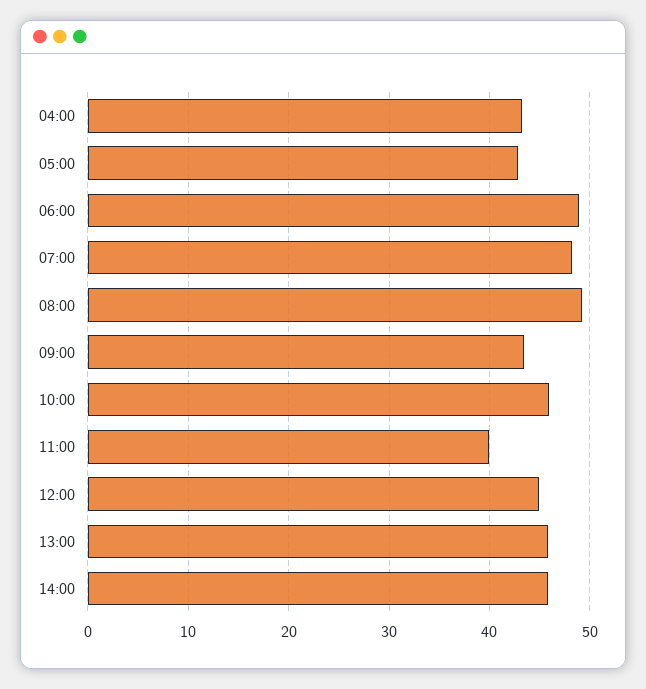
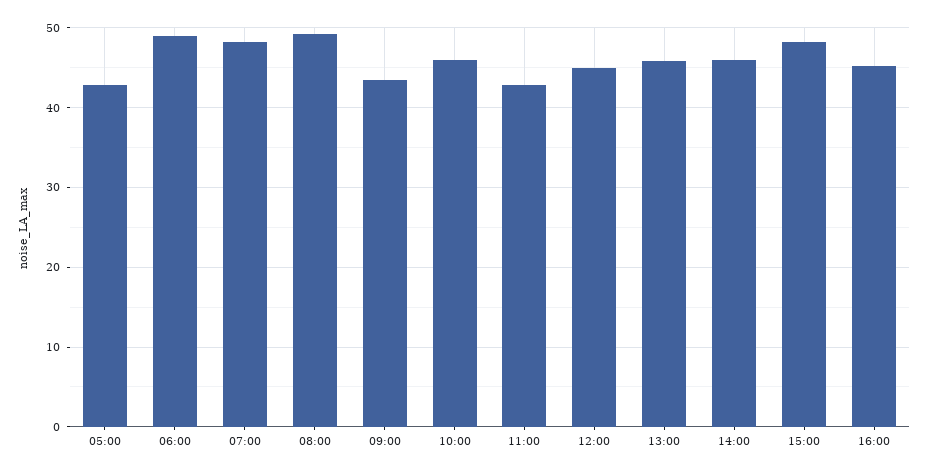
04:00: 43 -> none
11:00: 40 -> 43
15:00: none -> 48
16:00: none -> 45

